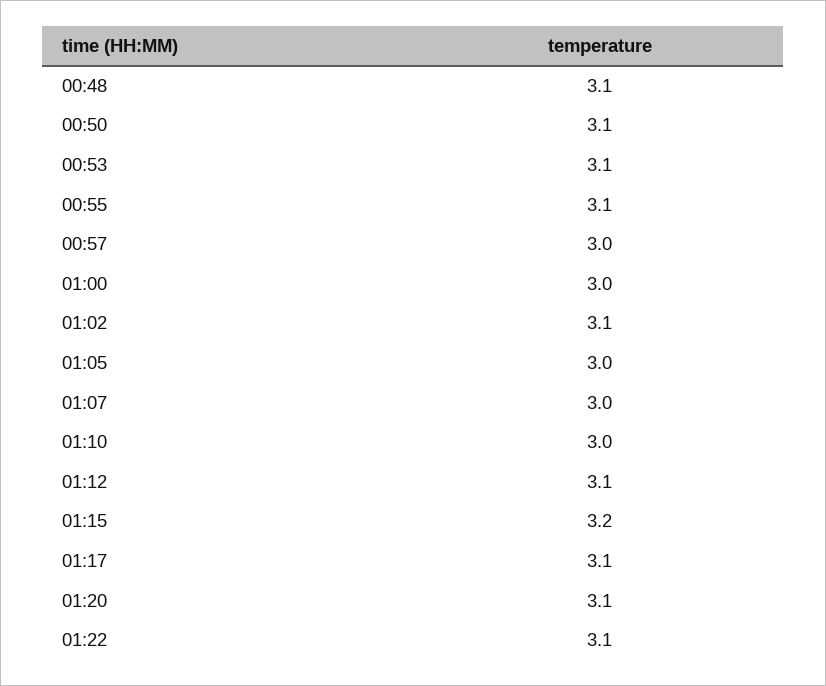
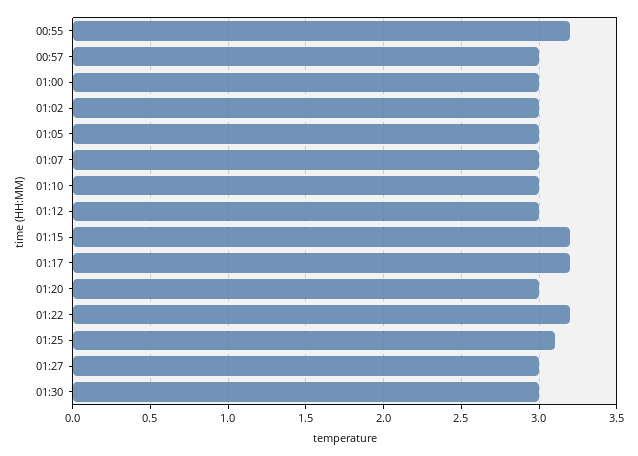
00:48: 3.1 -> none
00:50: 3.1 -> none
00:53: 3.1 -> none
00:55: 3.1 -> 3.2
01:02: 3.1 -> 3
01:12: 3.1 -> 3
01:17: 3.1 -> 3.2
01:20: 3.1 -> 3
01:22: 3.1 -> 3.2
01:25: none -> 3.1
01:27: none -> 3
01:30: none -> 3

